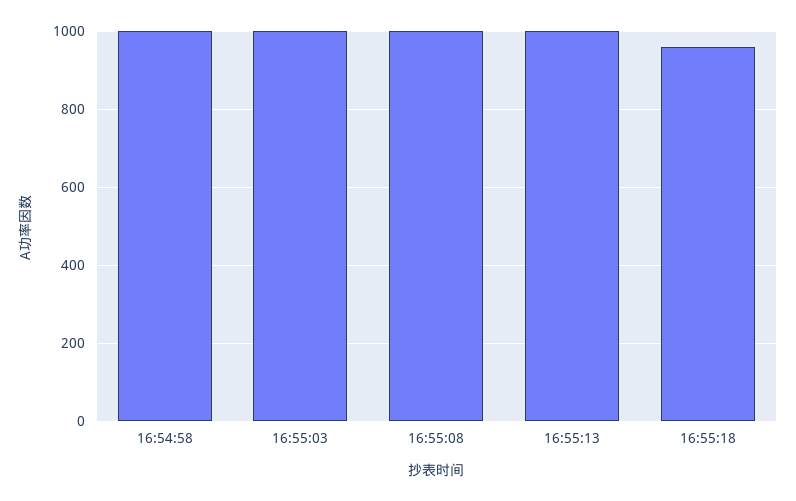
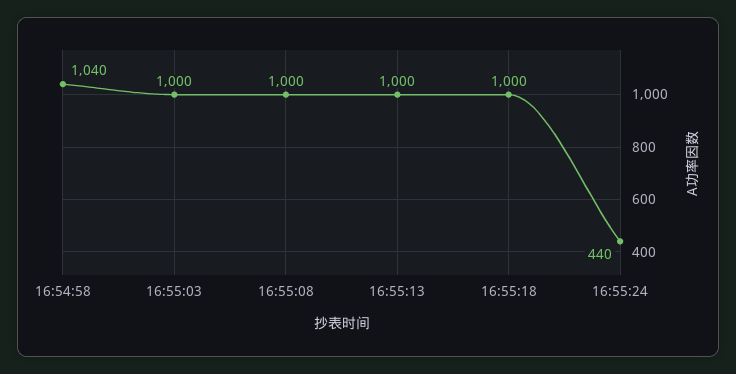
16:54:58: 1000 -> 1040
16:55:18: 960 -> 1000
16:55:24: none -> 440

